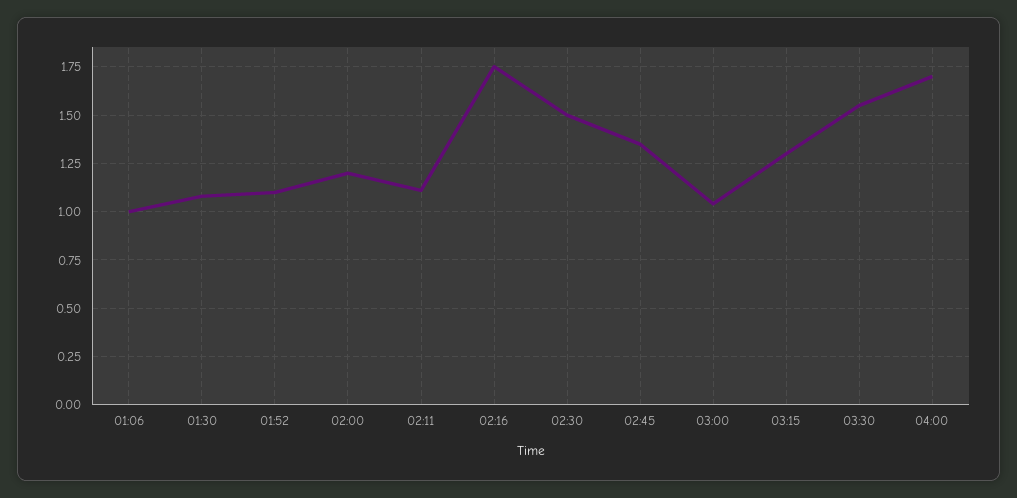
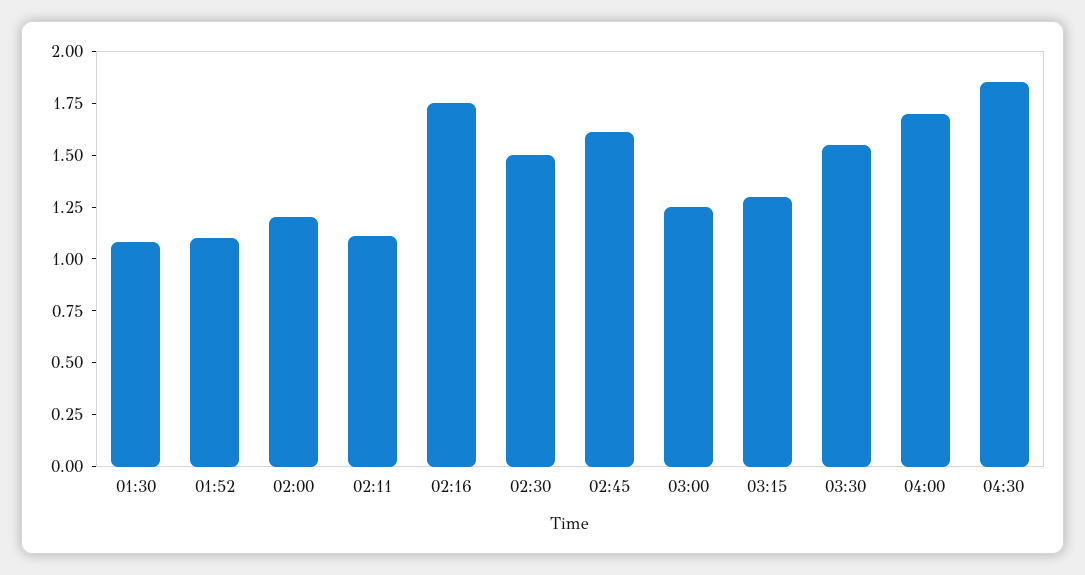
01:06: 1 -> none
02:45: 1.35 -> 1.6
03:00: 1.05 -> 1.25
04:30: none -> 1.85

